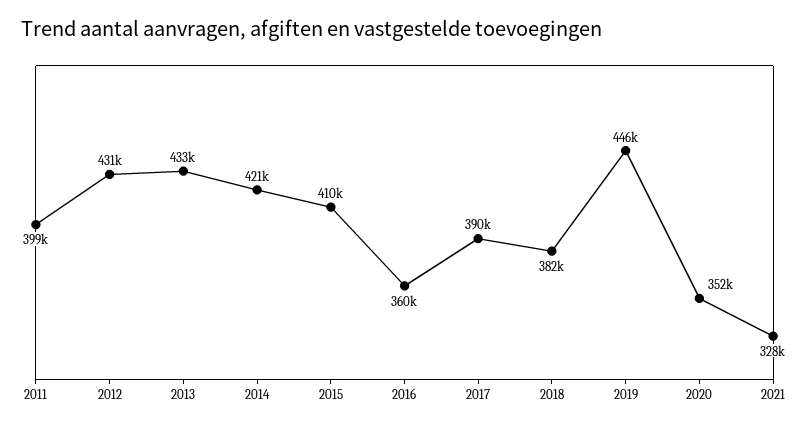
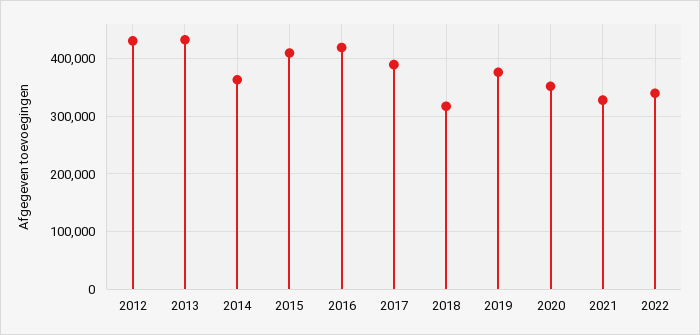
2011: 399000 -> none
2014: 421000 -> 360000
2016: 360000 -> 420000
2018: 382000 -> 320000
2019: 446000 -> 380000
2022: none -> 340000

